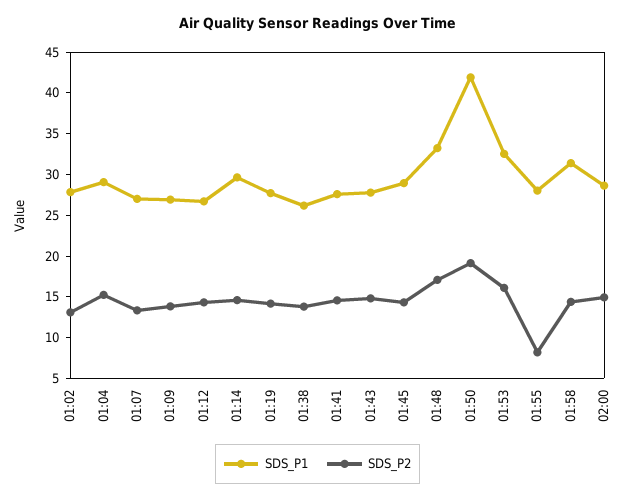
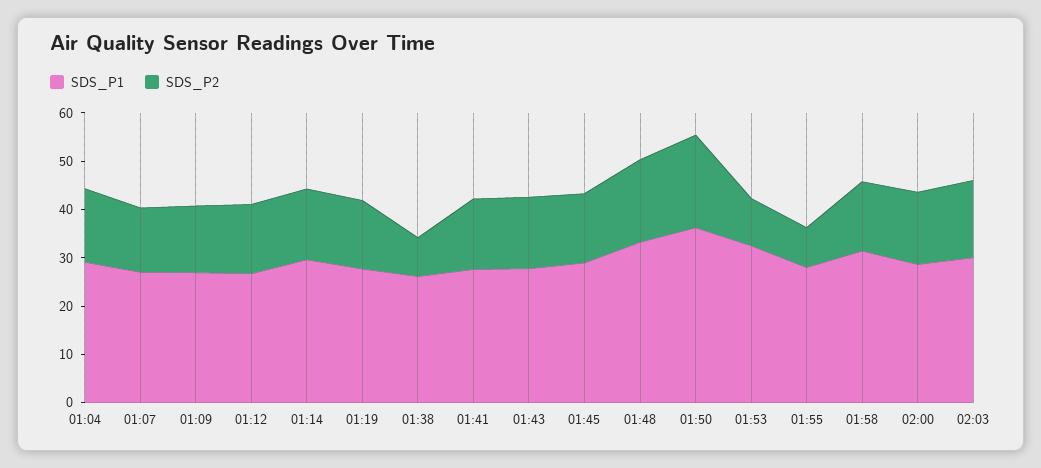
SDS_P1, 01:02: 28 -> none
SDS_P2, 01:02: 13 -> none
SDS_P2, 01:38: 14 -> 8
SDS_P1, 01:50: 42 -> 36
SDS_P2, 01:53: 16 -> 10
SDS_P1, 02:03: none -> 30
SDS_P2, 02:03: none -> 16

